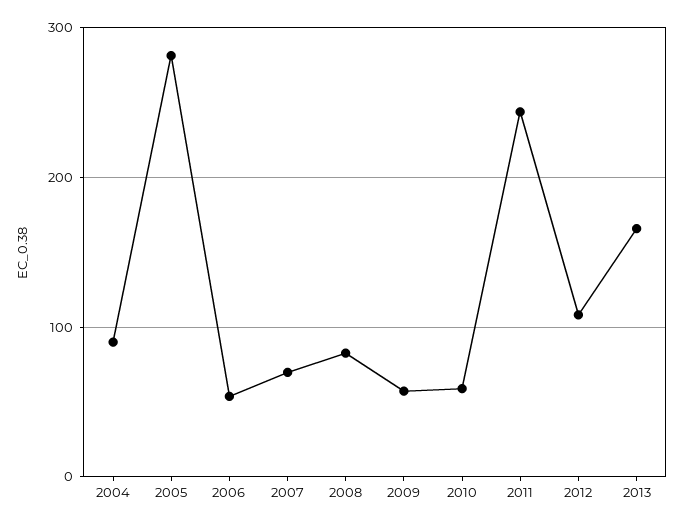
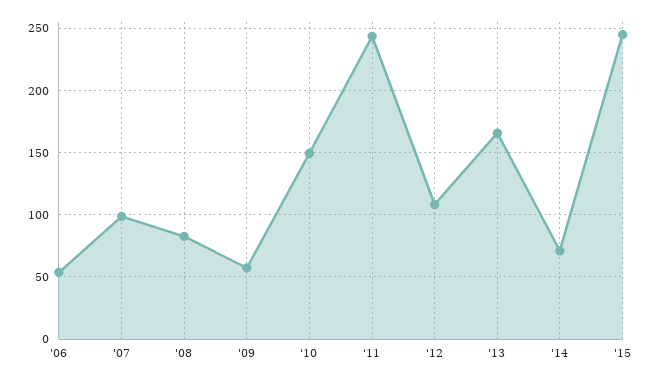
2004: 90 -> none
2005: 280 -> none
2007: 70 -> 100
2010: 60 -> 150
'14: none -> 70
'15: none -> 245

